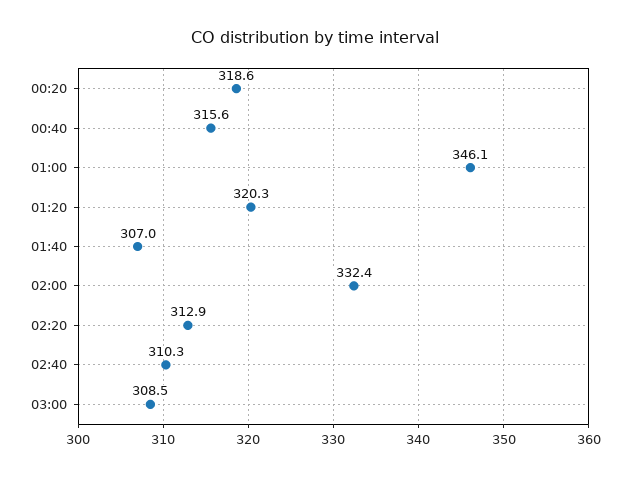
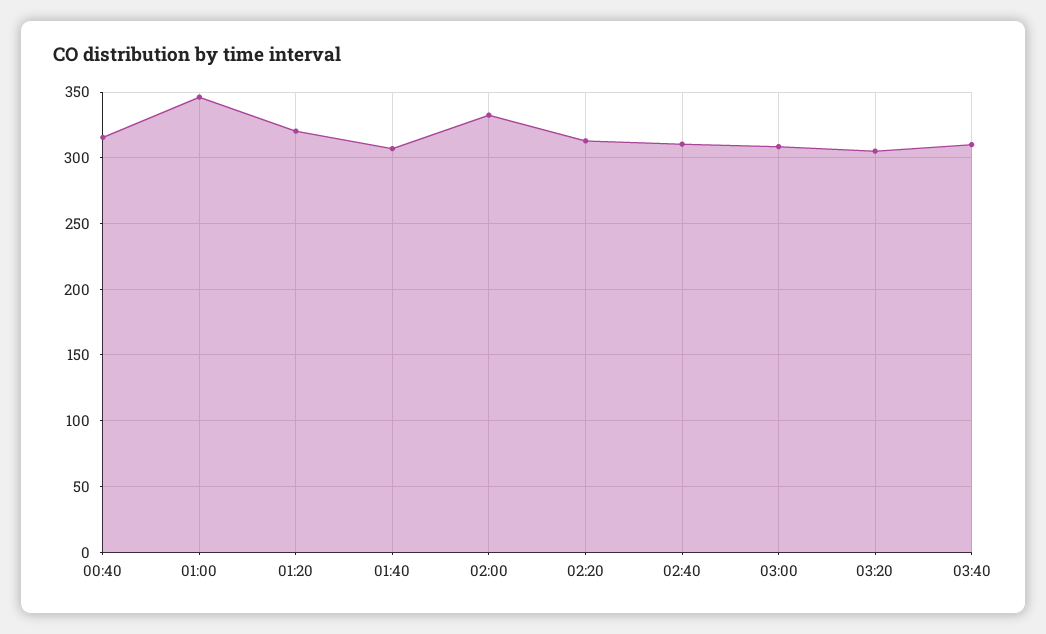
00:20: 318.6 -> none
03:20: none -> 305
03:40: none -> 310

